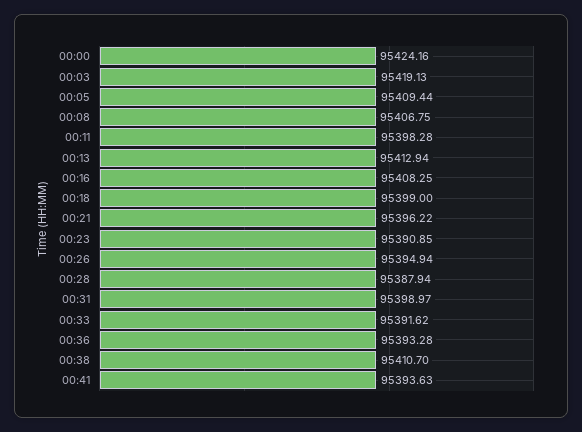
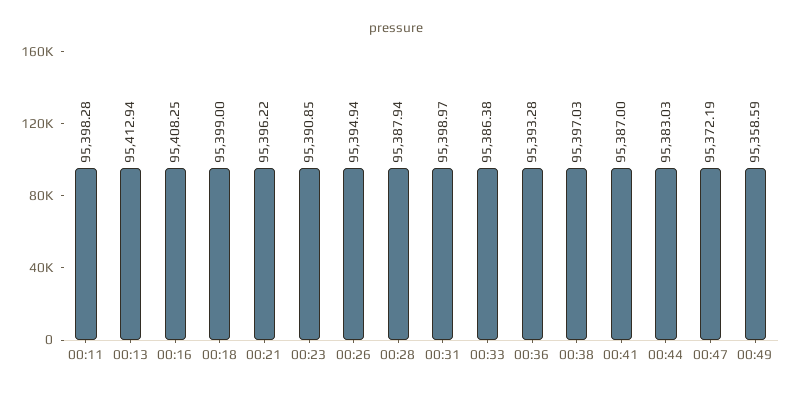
00:00: 95424.16 -> none
00:03: 95419.13 -> none
00:05: 95409.44 -> none
00:08: 95406.75 -> none
00:33: 95391.62 -> 95386.38
00:38: 95410.7 -> 95397.03
00:41: 95393.63 -> 95387
00:44: none -> 95383.03
00:47: none -> 95372.19
00:49: none -> 95358.59

